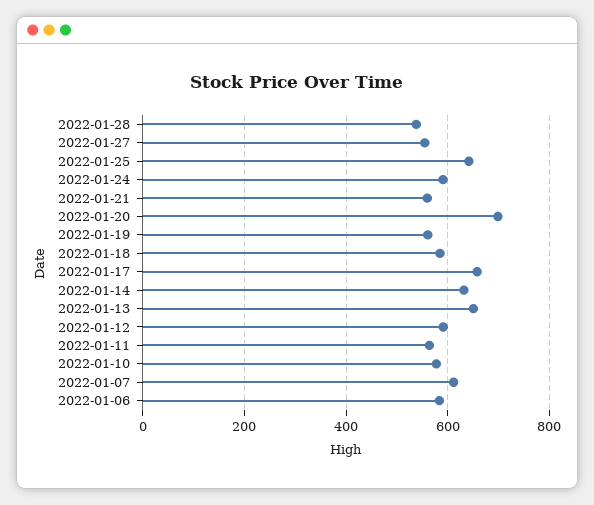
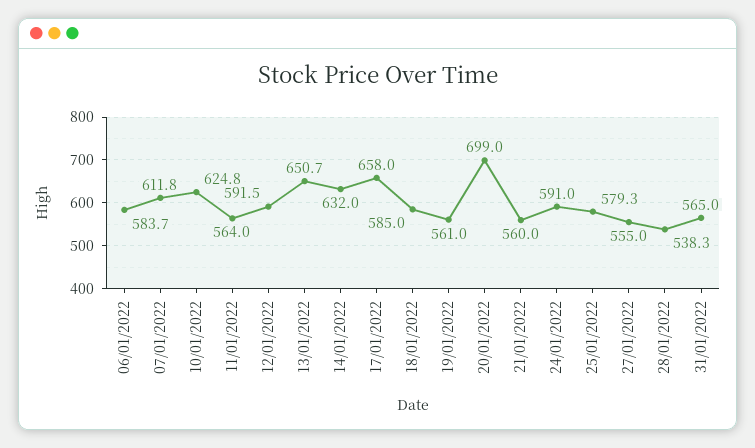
2022-01-25: 640 -> 579.3
2022-01-10: 580 -> 624.8
31/01/2022: none -> 565

